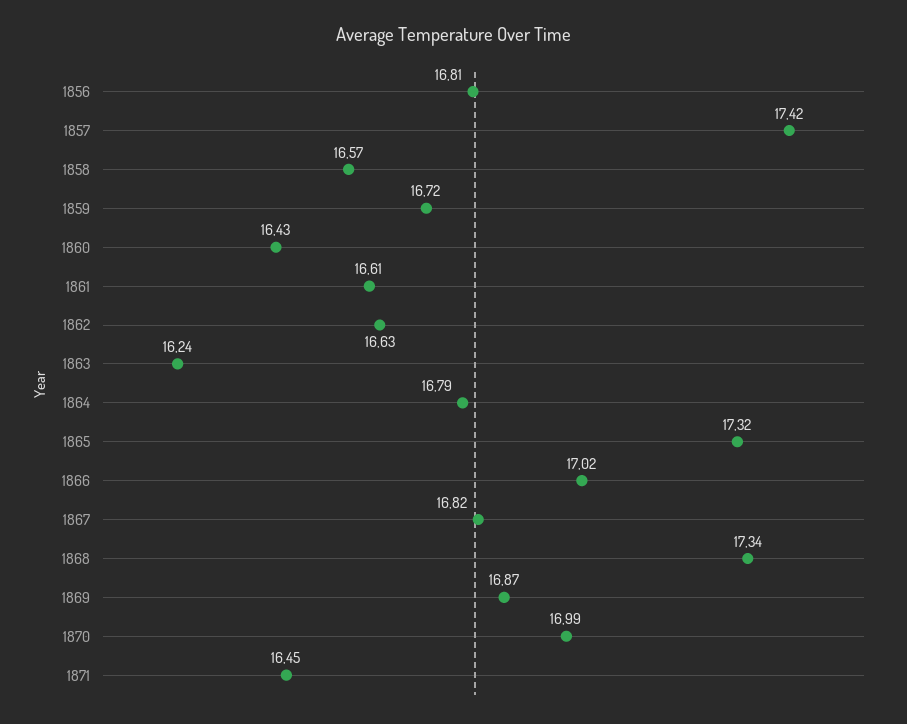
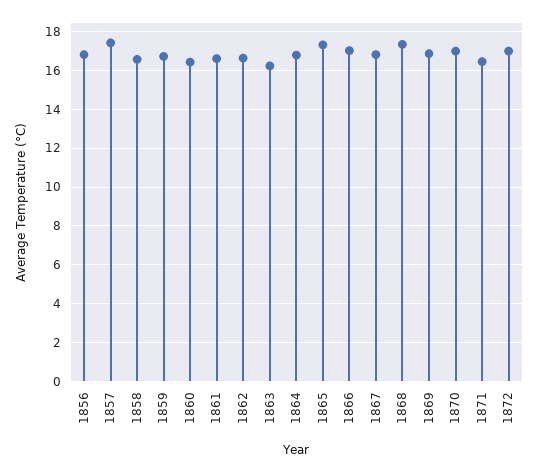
1872: none -> 17

